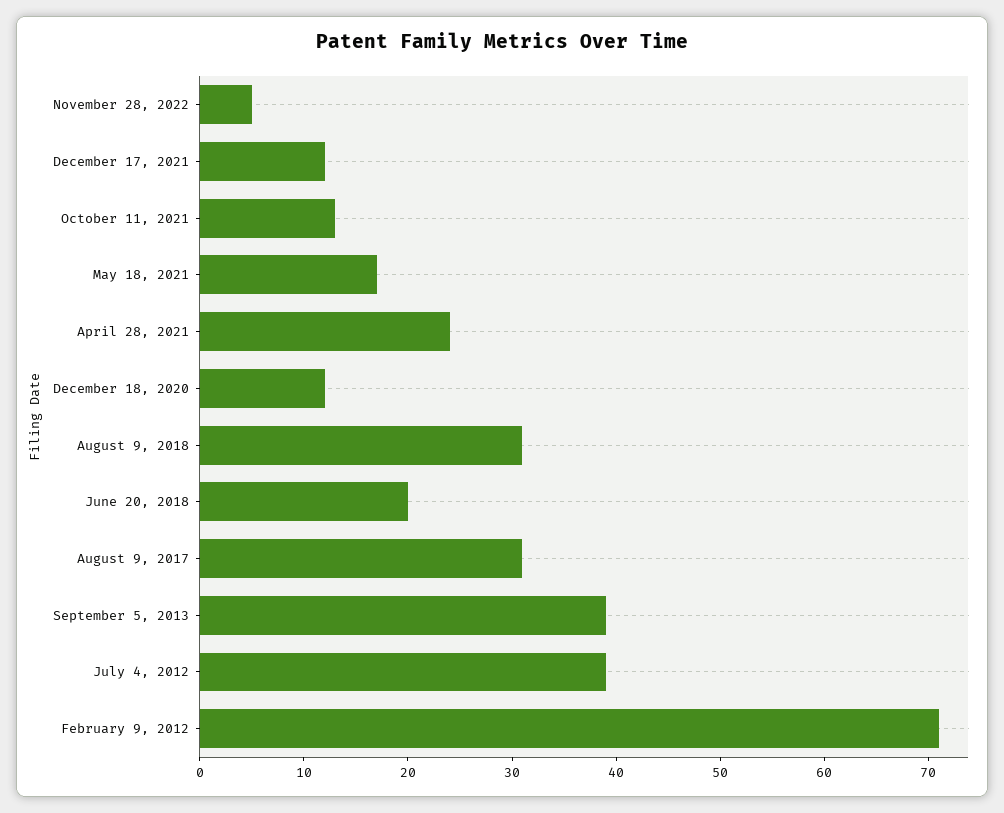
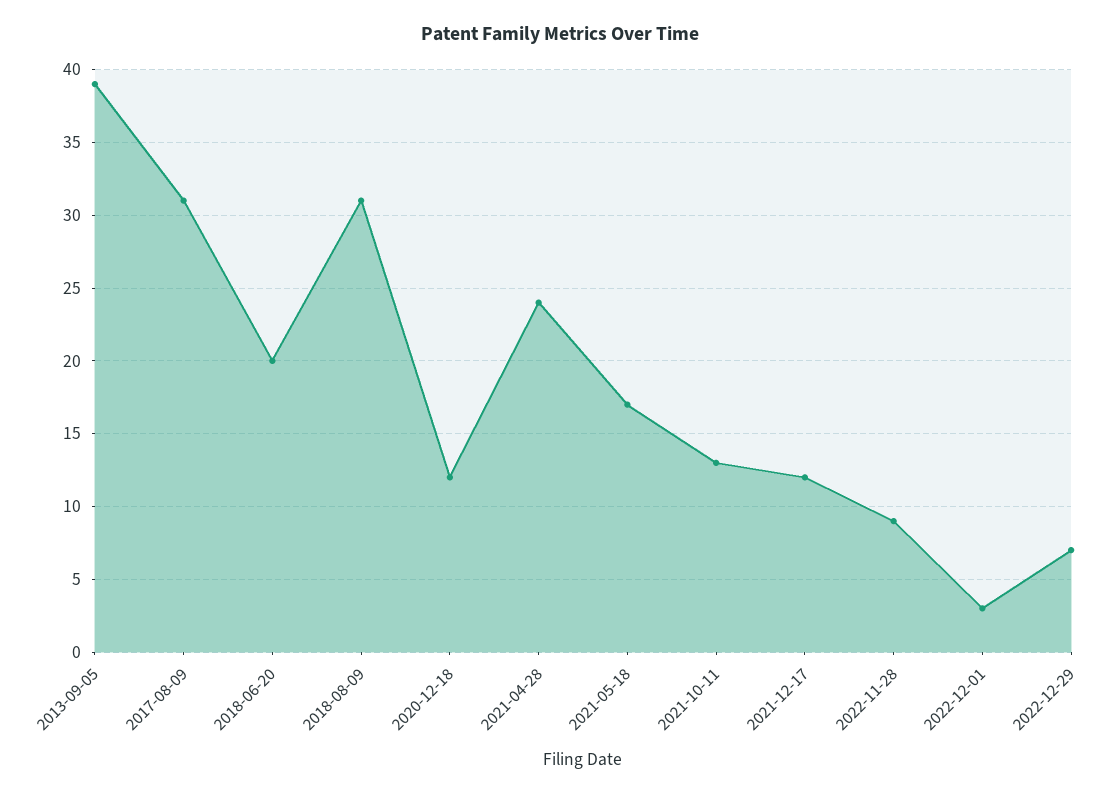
November 28, 2022: 5 -> 9
July 4, 2012: 39 -> none
February 9, 2012: 71 -> none
2022-12-01: none -> 3
2022-12-29: none -> 7

